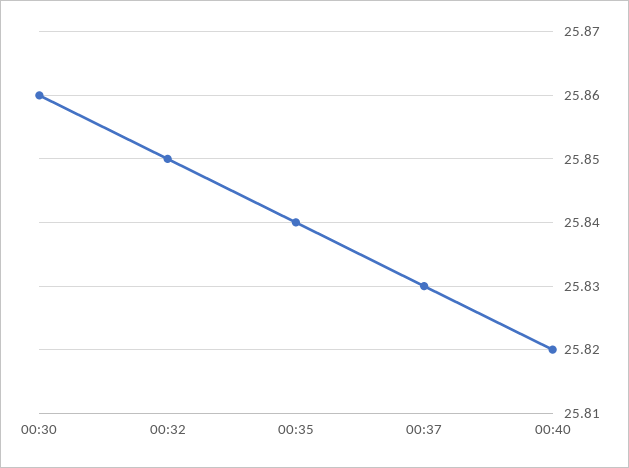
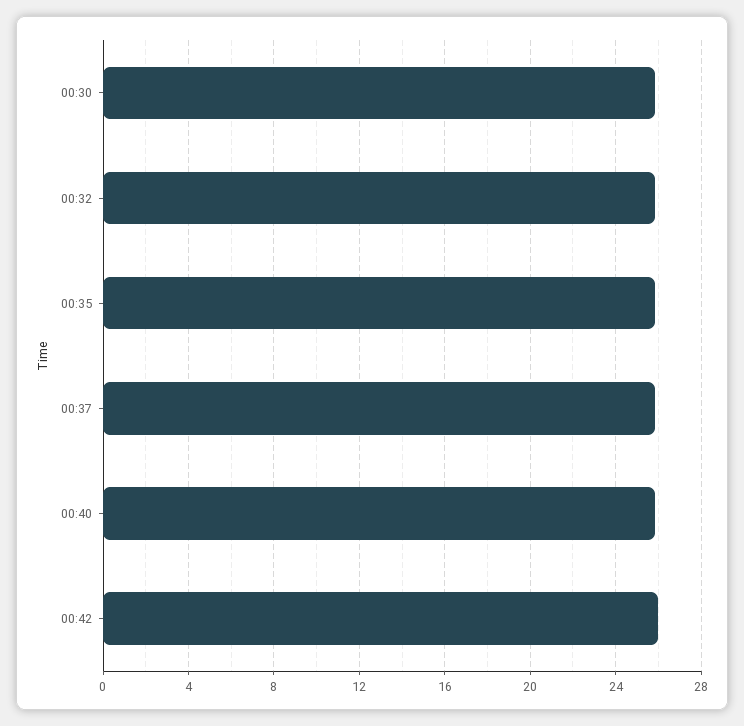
00:42: none -> 26

